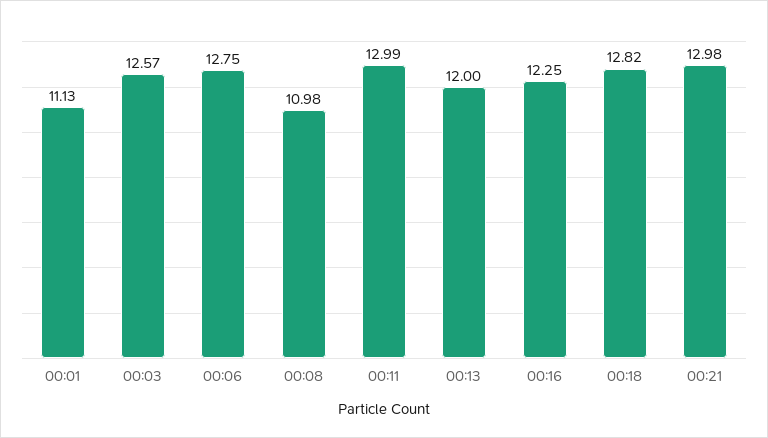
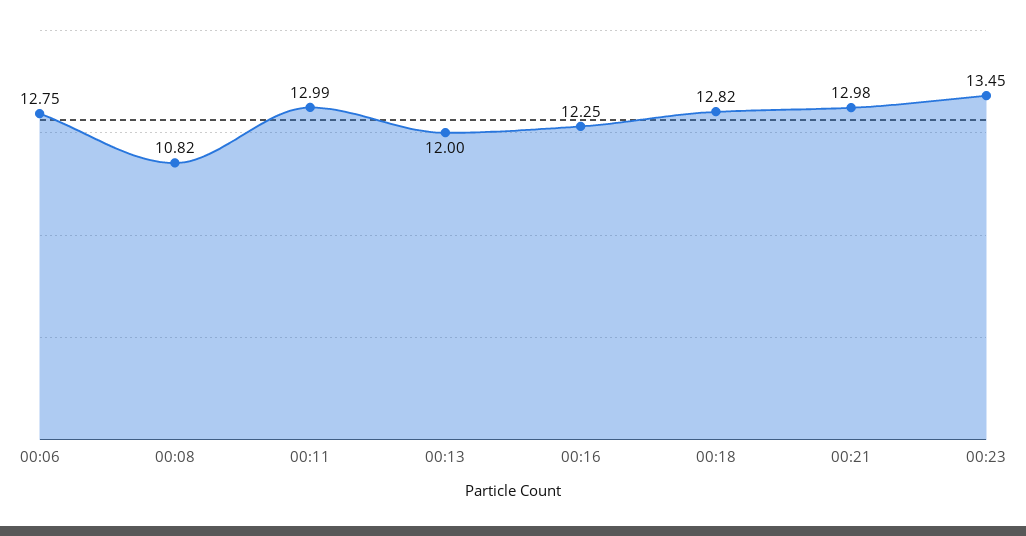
00:01: 11.13 -> none
00:03: 12.57 -> none
00:08: 10.98 -> 10.82
00:23: none -> 13.45

